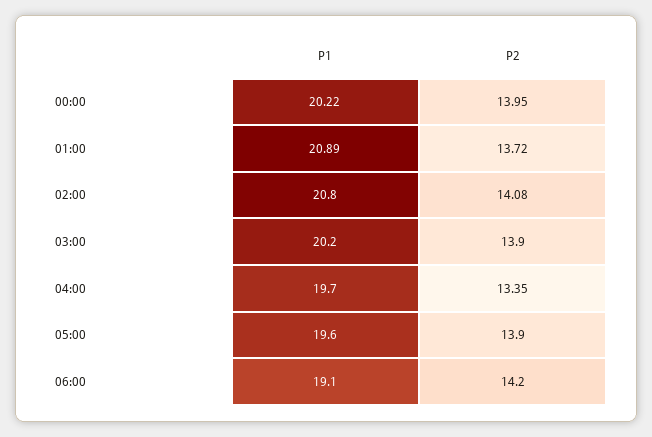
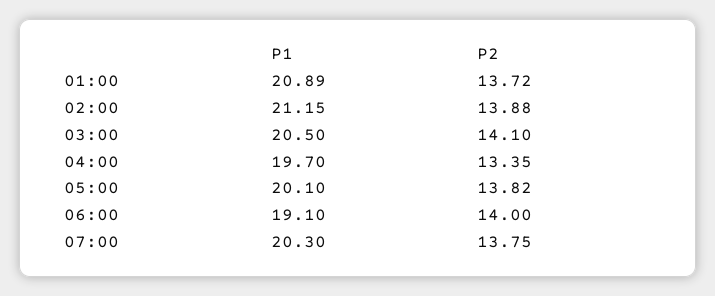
P1, 00:00: 20.22 -> none
P2, 00:00: 13.95 -> none
P1, 02:00: 20.8 -> 21.15
P2, 02:00: 14.08 -> 13.88
P1, 03:00: 20.2 -> 20.5
P2, 03:00: 13.9 -> 14.1
P1, 05:00: 19.6 -> 20.1
P2, 05:00: 13.9 -> 13.82
P2, 06:00: 14.2 -> 14
P1, 07:00: none -> 20.3
P2, 07:00: none -> 13.75

